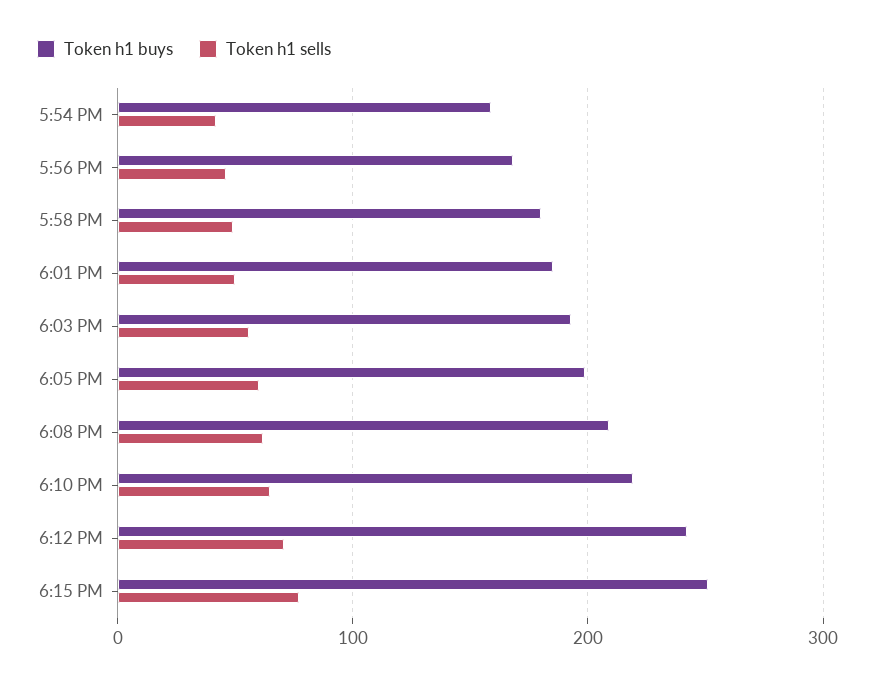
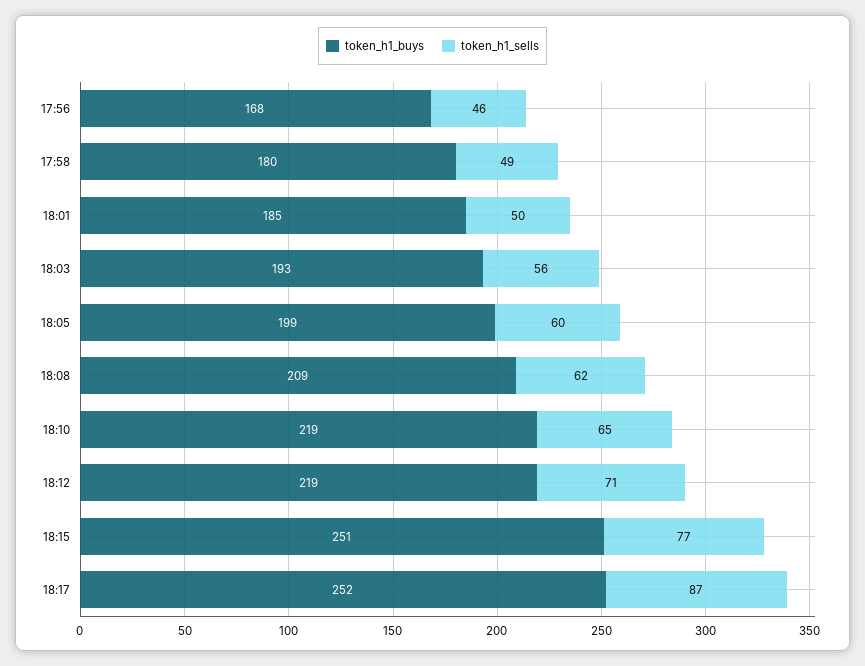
Token h1 buys, 5:54 PM: 160 -> none
Token h1 sells, 5:54 PM: 40 -> none
Token h1 buys, 6:12 PM: 240 -> 219
Token h1 buys, 18:17: none -> 252
Token h1 sells, 18:17: none -> 87

